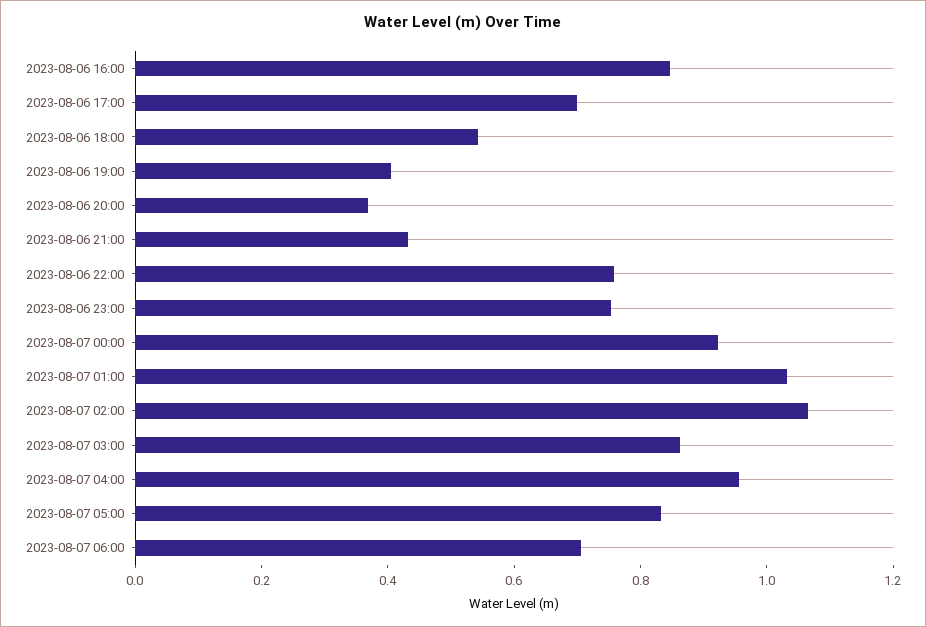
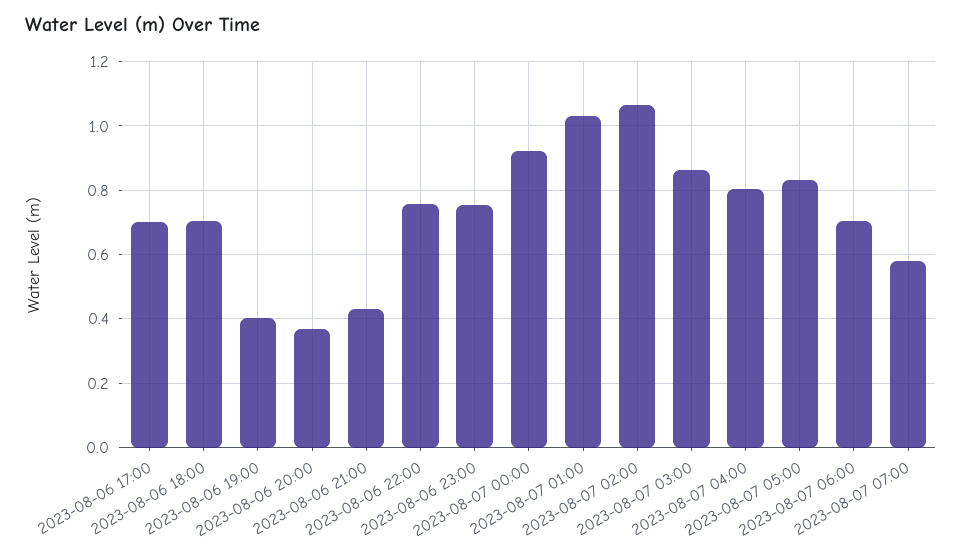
2023-08-06 16:00: 0.85 -> none
2023-08-06 18:00: 0.55 -> 0.7
2023-08-07 04:00: 0.95 -> 0.8
2023-08-07 07:00: none -> 0.58

